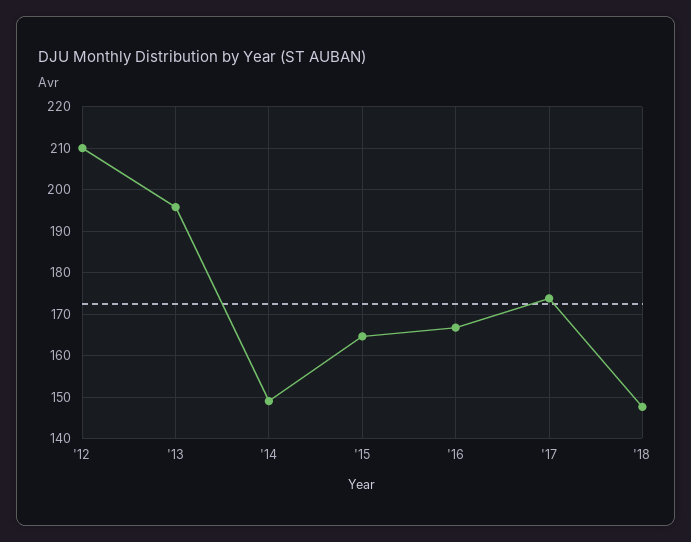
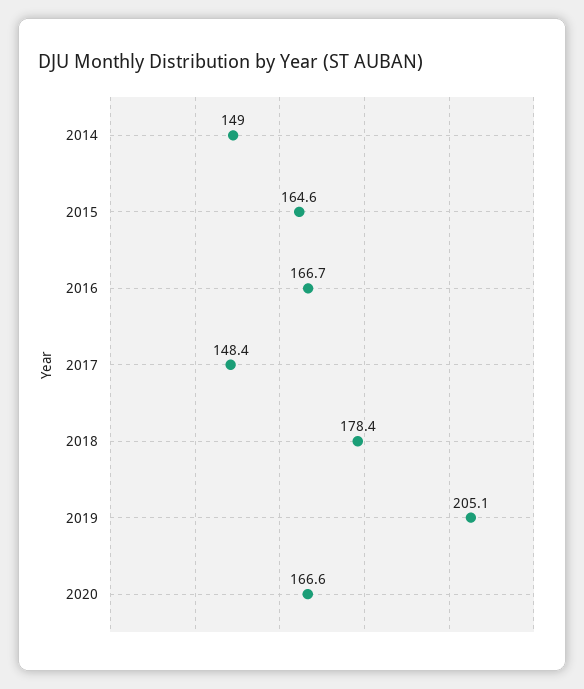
'12: 210 -> none
'13: 196 -> none
'17: 174 -> 148.4
'18: 148 -> 178.4
2019: none -> 205.1
2020: none -> 166.6

